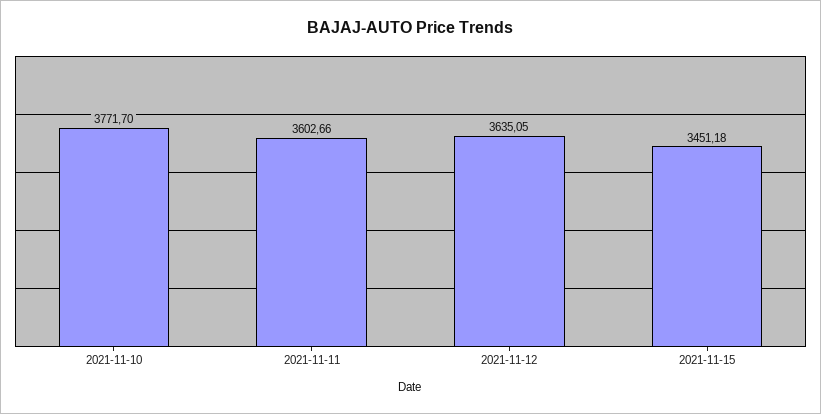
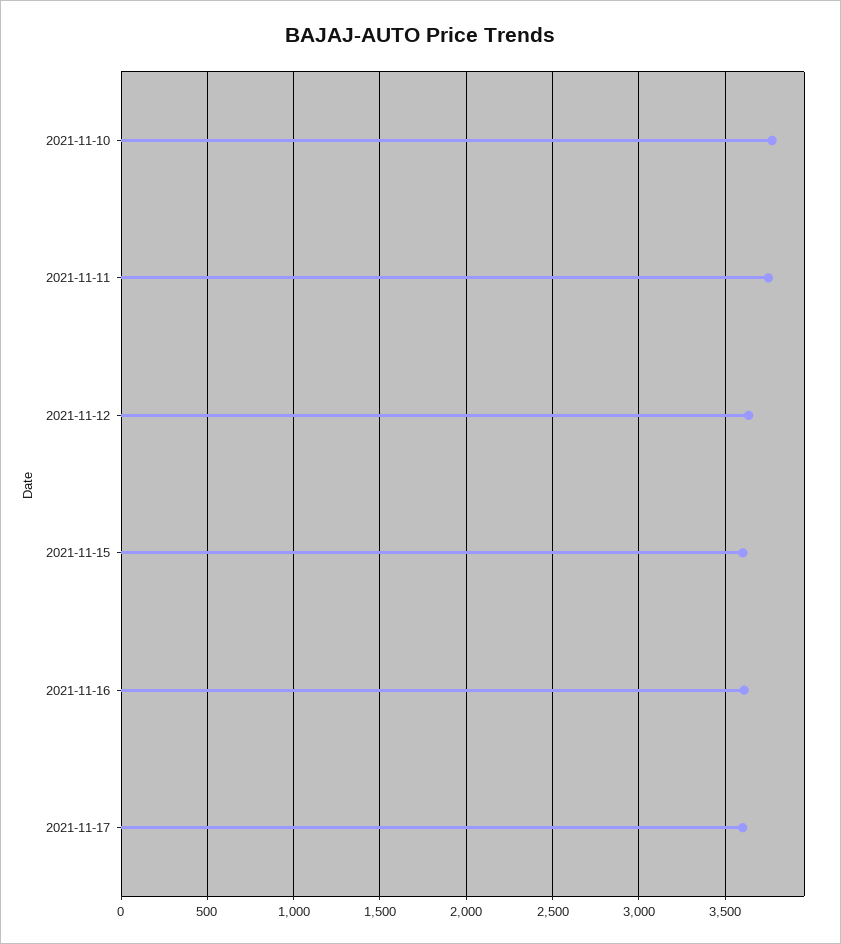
2021-11-11: 3602.66 -> 3750
2021-11-15: 3451.18 -> 3600
2021-11-16: none -> 3600
2021-11-17: none -> 3600

